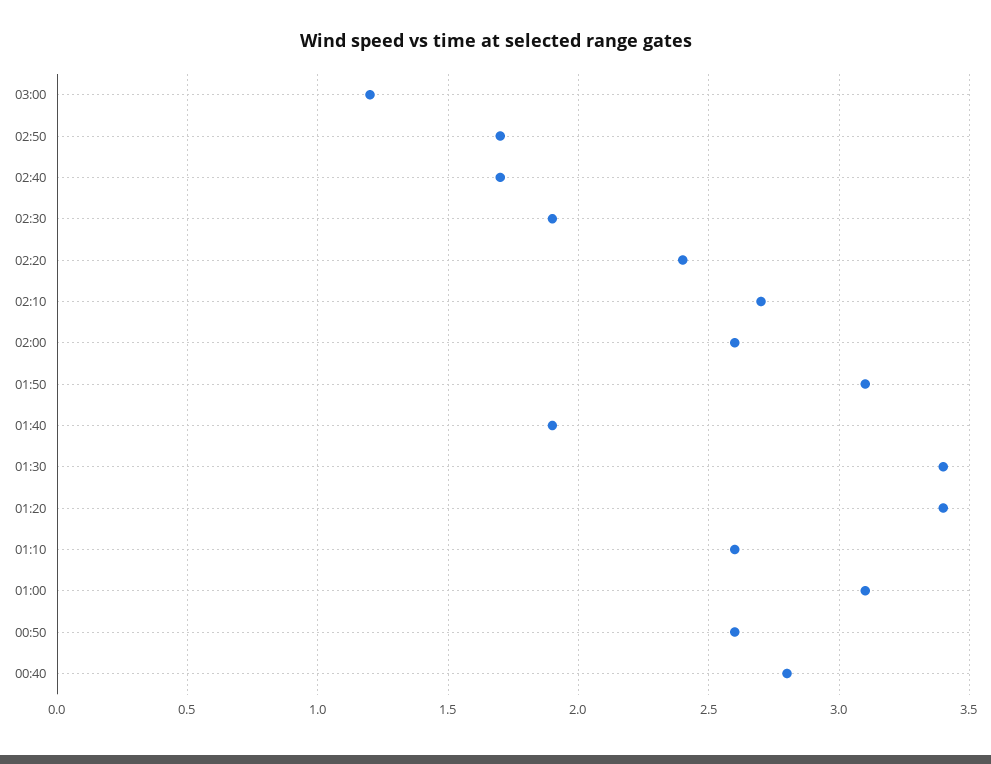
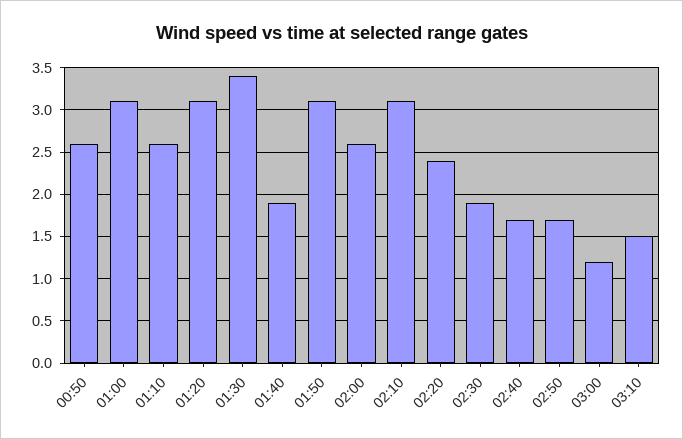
02:10: 2.7 -> 3.1
01:20: 3.4 -> 3.1
00:40: 2.8 -> none
03:10: none -> 1.5

